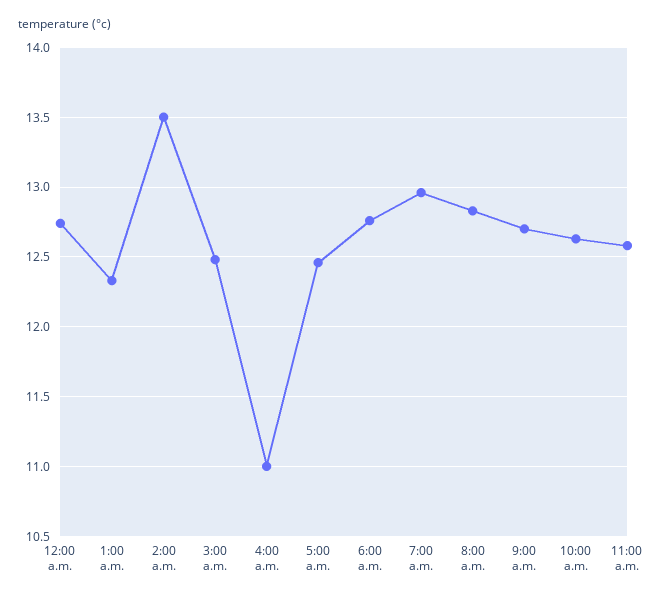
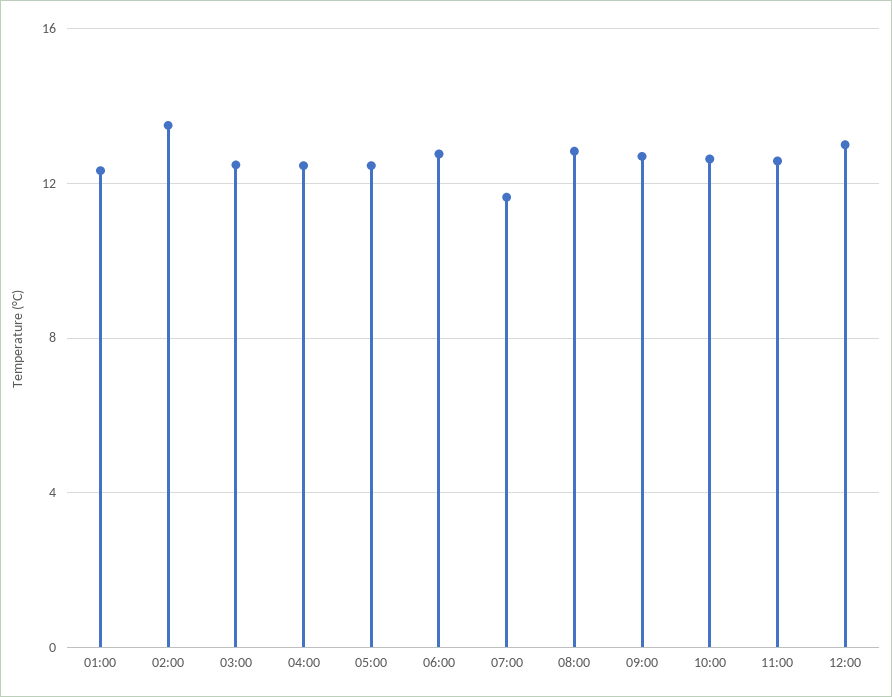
12:00 a.m.: 12.75 -> none
4:00 a.m.: 11 -> 12.5
7:00 a.m.: 12.95 -> 11.5
12:00: none -> 13

